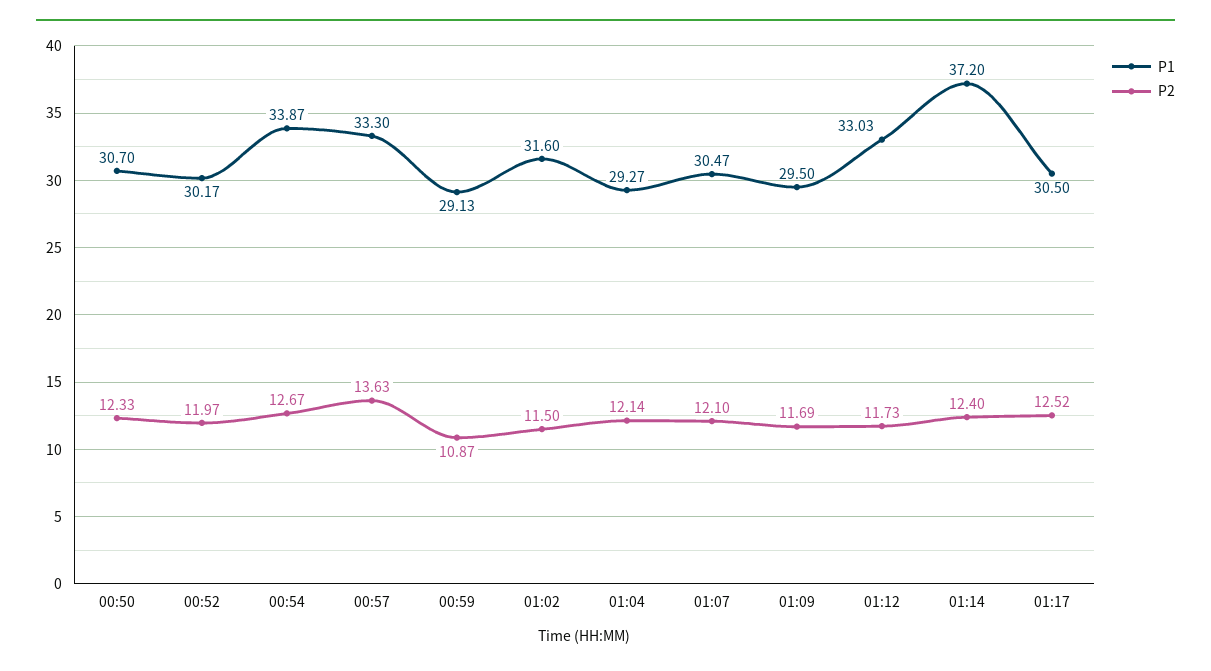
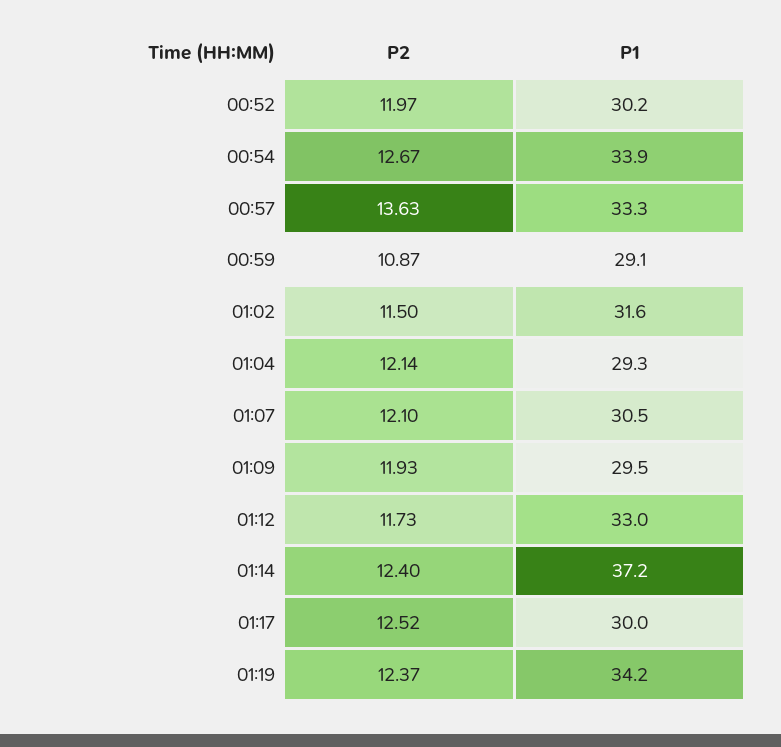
P1, 00:50: 30.7 -> none
P2, 00:50: 12.33 -> none
P2, 01:09: 11.69 -> 11.93
P1, 01:17: 30.5 -> 30
P2, 01:19: none -> 12.37
P1, 01:19: none -> 34.2

